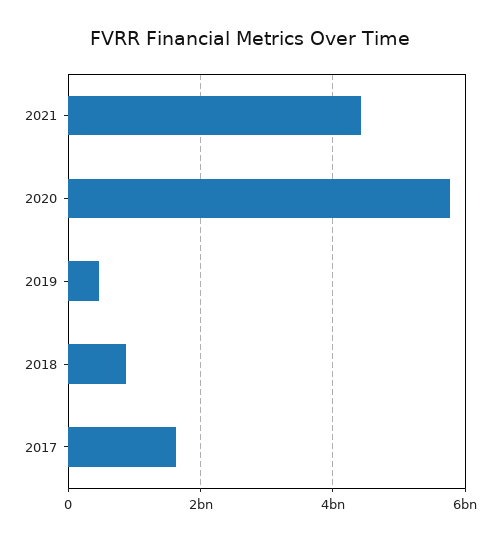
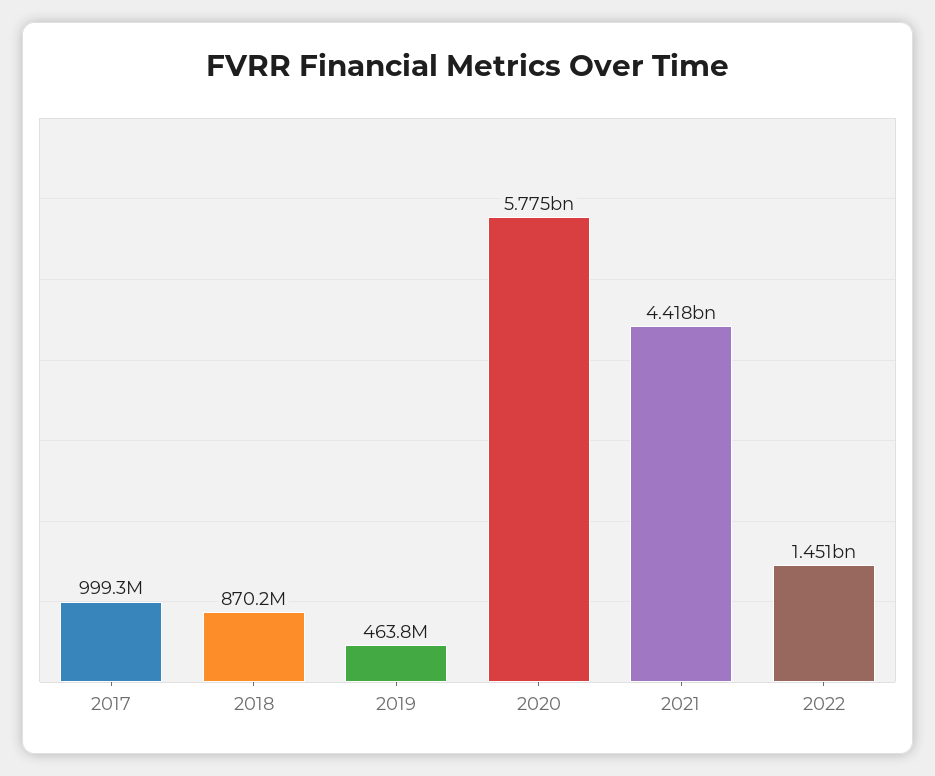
2017: 1600000000 -> 999300000
2022: none -> 1451000000

